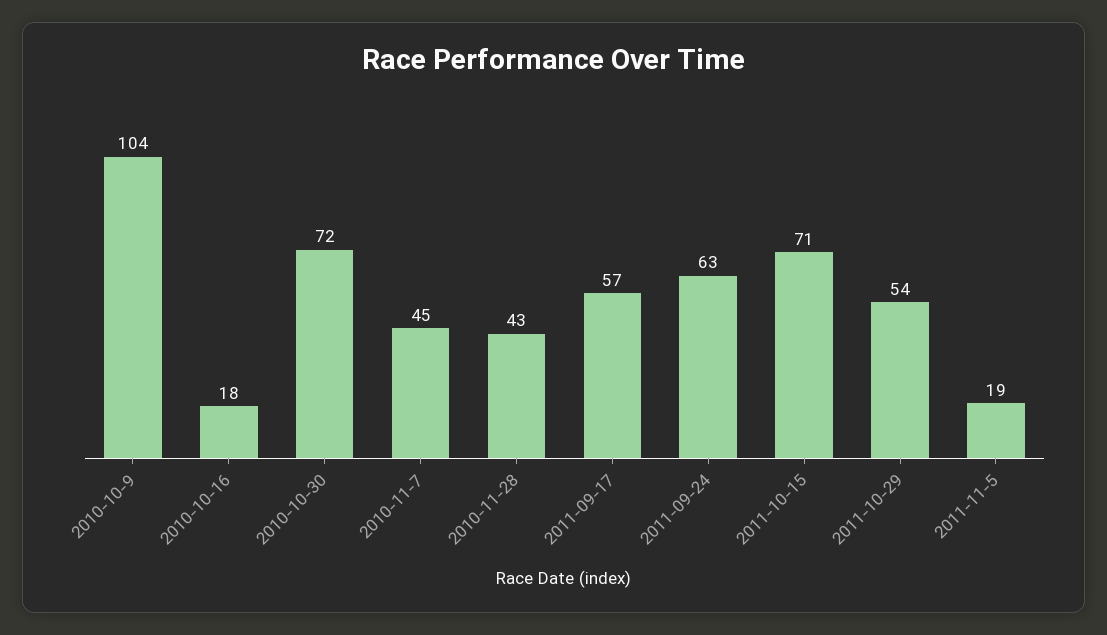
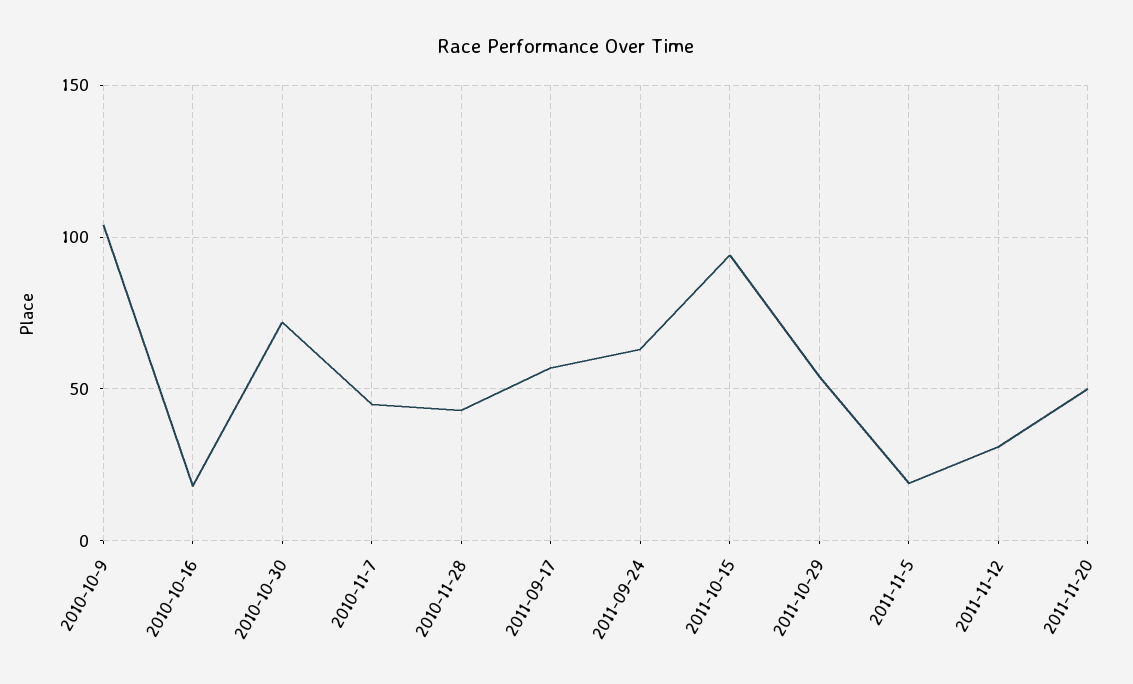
2011-10-15: 71 -> 95
2011-11-12: none -> 30
2011-11-20: none -> 50

